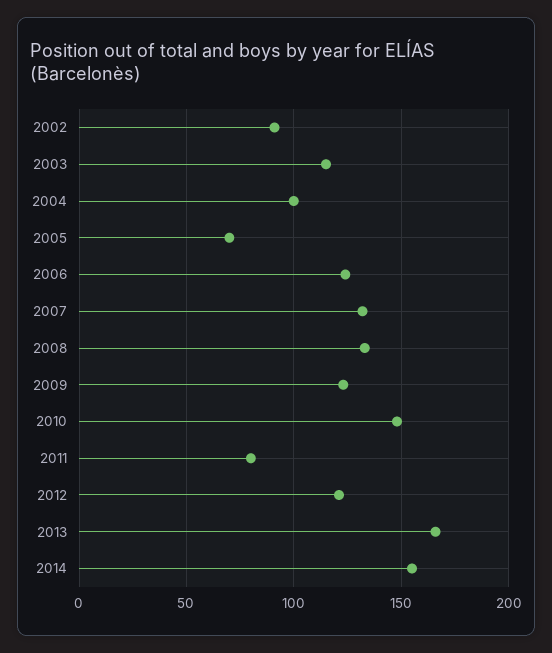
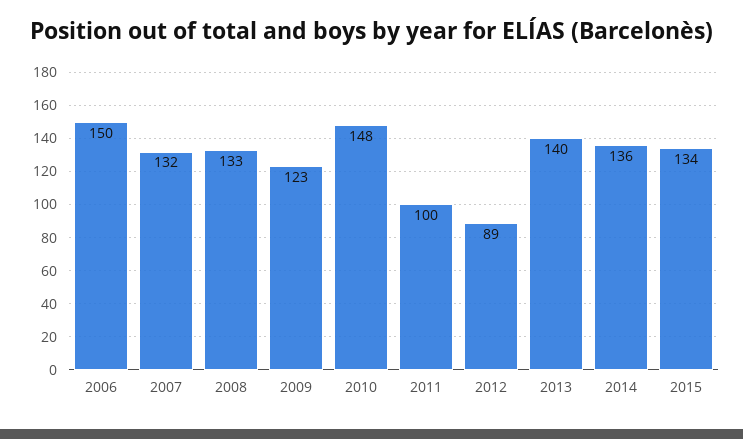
2002: 90 -> none
2003: 115 -> none
2004: 100 -> none
2005: 70 -> none
2006: 125 -> 150
2011: 80 -> 100
2012: 120 -> 89
2013: 165 -> 140
2014: 155 -> 136
2015: none -> 134

